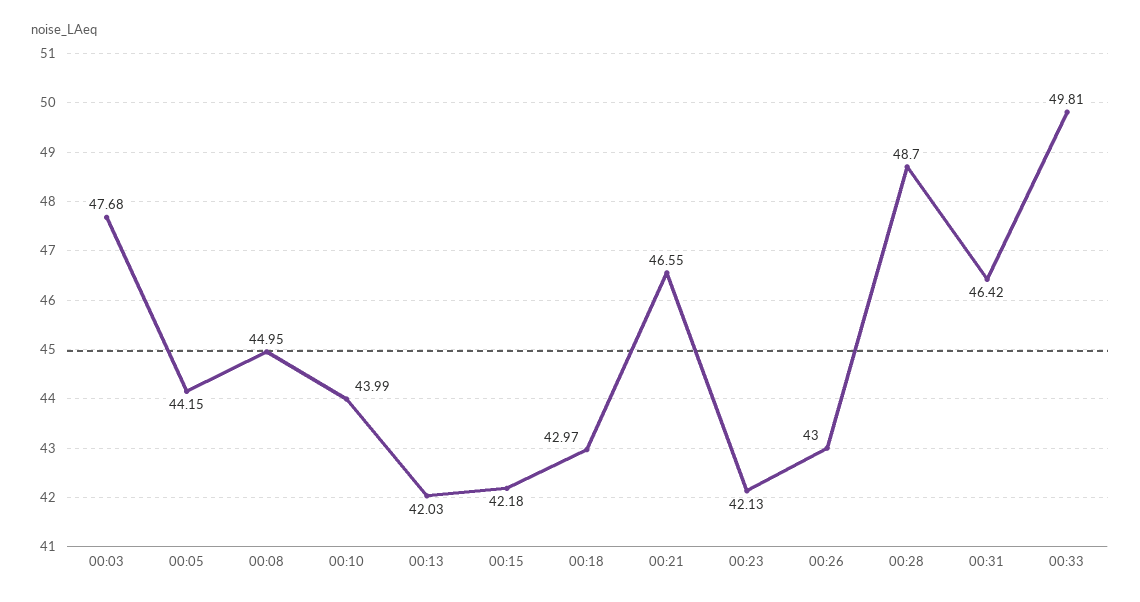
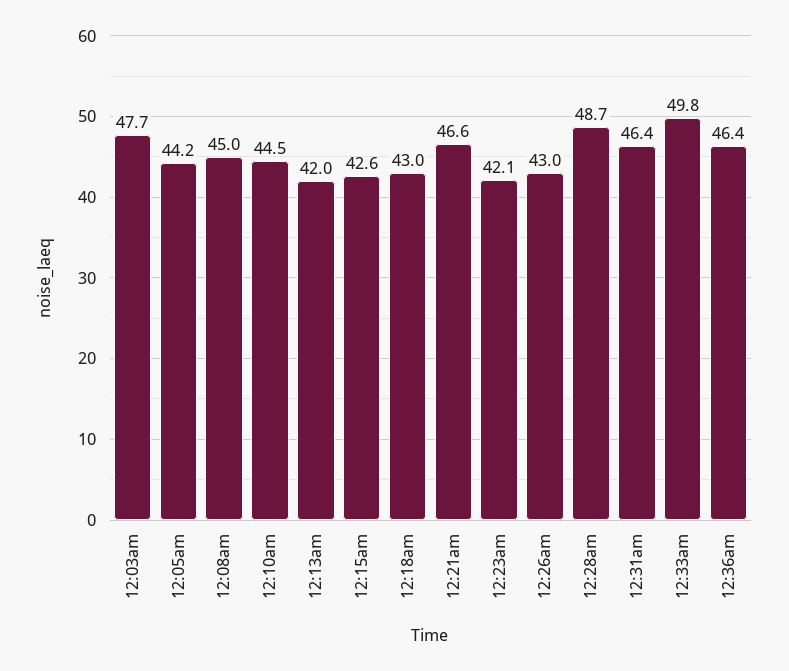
00:10: 43.99 -> 44.5
00:15: 42.18 -> 42.6
12:36am: none -> 46.4

